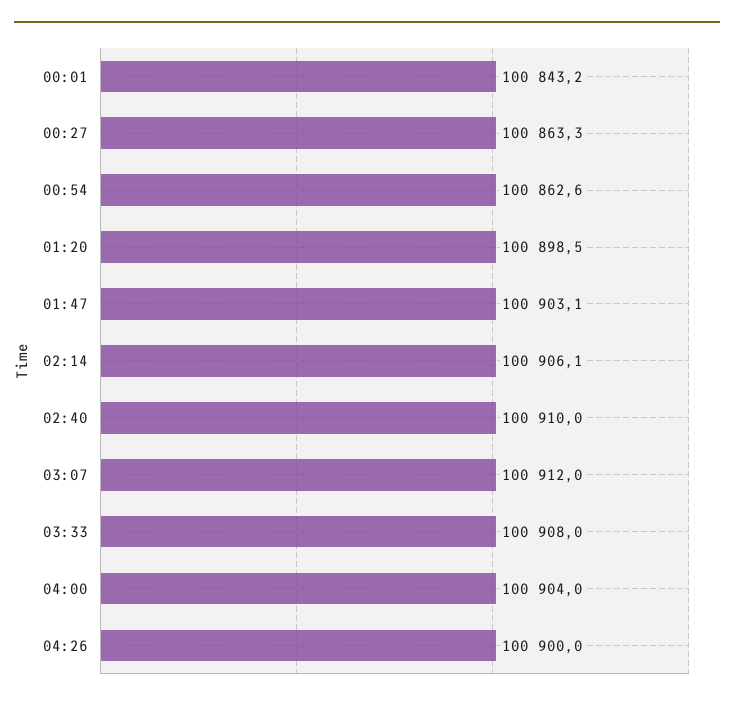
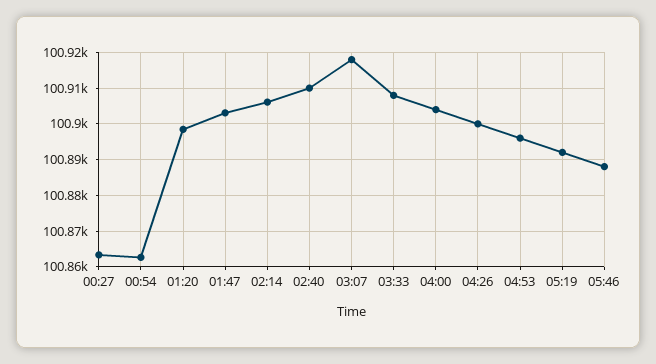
00:01: 100843.2 -> none
03:07: 100912 -> 100918
04:53: none -> 100896
05:19: none -> 100892
05:46: none -> 100888

